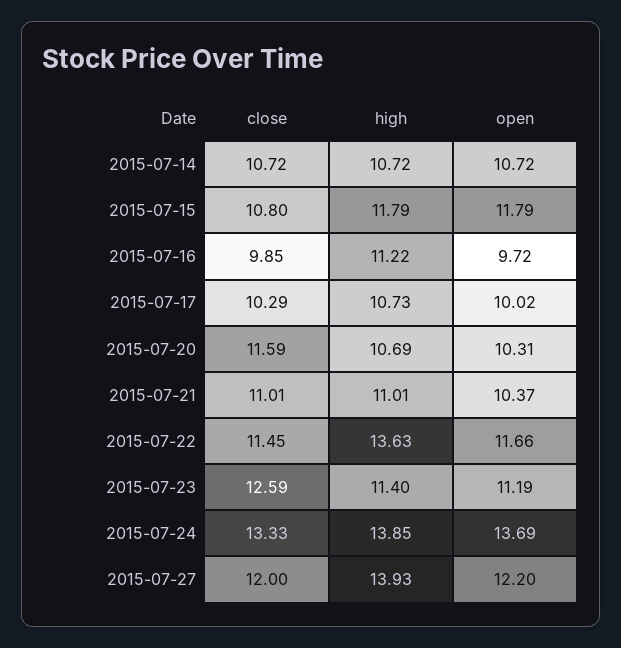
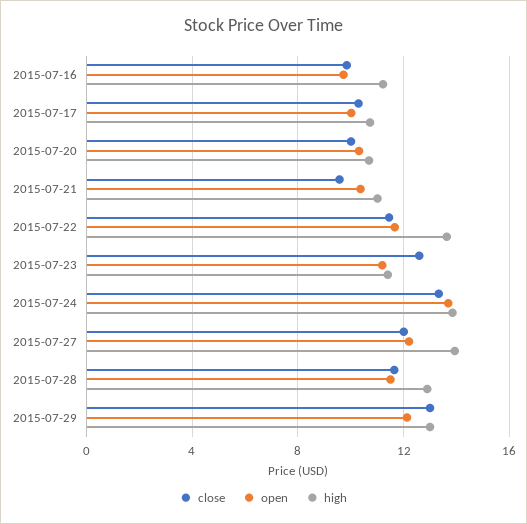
close, 2015-07-14: 10.72 -> none
high, 2015-07-14: 10.72 -> none
open, 2015-07-14: 10.72 -> none
close, 2015-07-15: 10.8 -> none
high, 2015-07-15: 11.79 -> none
open, 2015-07-15: 11.79 -> none
close, 2015-07-20: 11.59 -> 10
close, 2015-07-21: 11.01 -> 9.5
close, 2015-07-28: none -> 11.5
open, 2015-07-28: none -> 11.5
high, 2015-07-28: none -> 13
close, 2015-07-29: none -> 13
open, 2015-07-29: none -> 12
high, 2015-07-29: none -> 13

